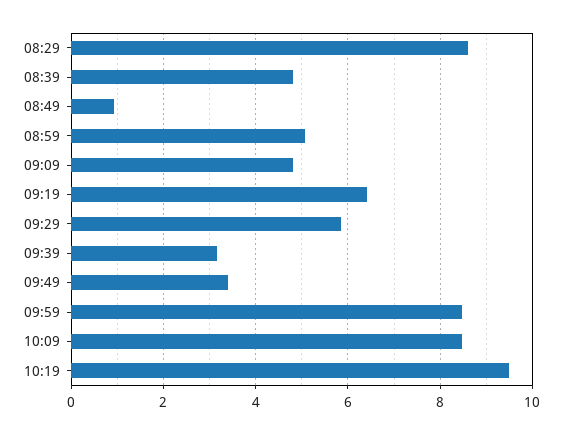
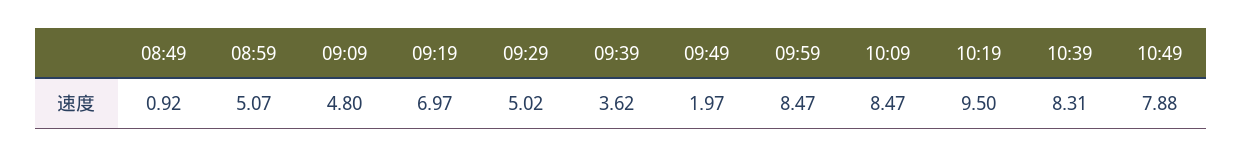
08:29: 8.6 -> none
08:39: 4.8 -> none
09:19: 6.4 -> 6.97
09:29: 5.8 -> 5.02
09:39: 3.2 -> 3.62
09:49: 3.4 -> 1.97
10:39: none -> 8.31
10:49: none -> 7.88

